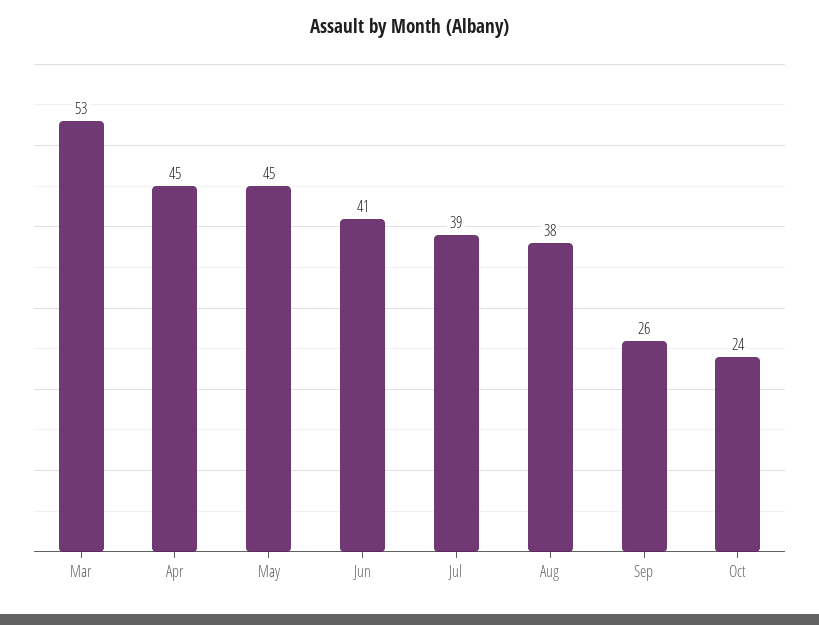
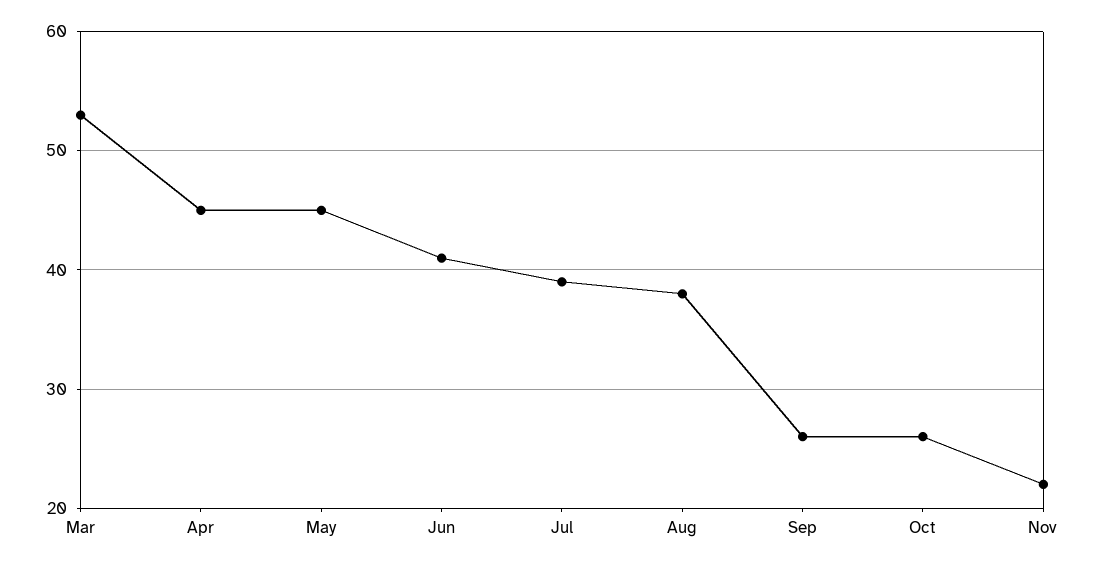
Oct: 24 -> 26
Nov: none -> 22

